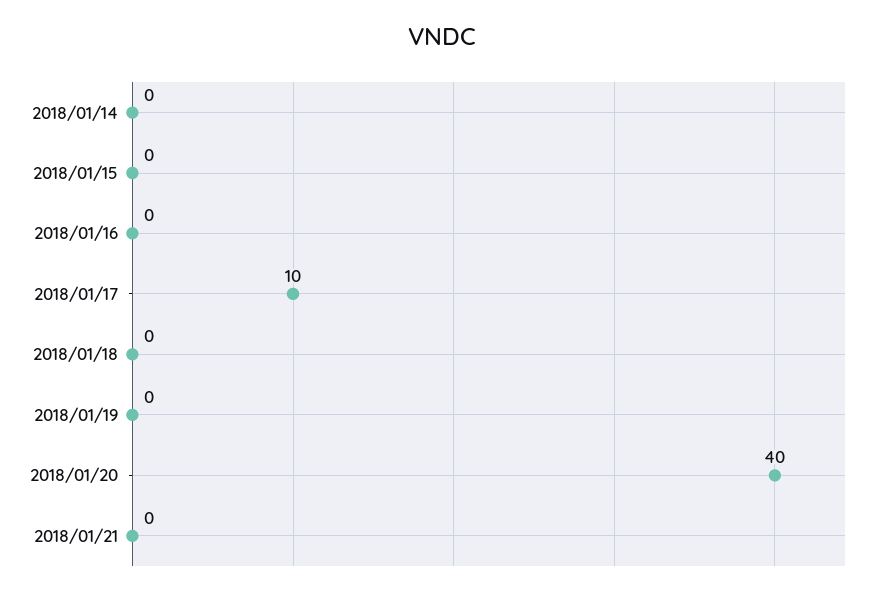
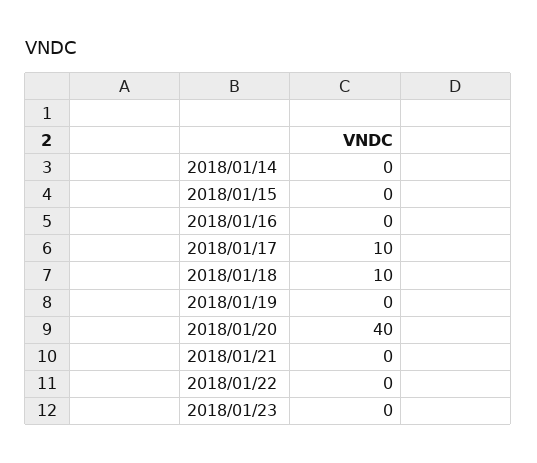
2018/01/18: 0 -> 10
2018/01/22: none -> 0
2018/01/23: none -> 0

